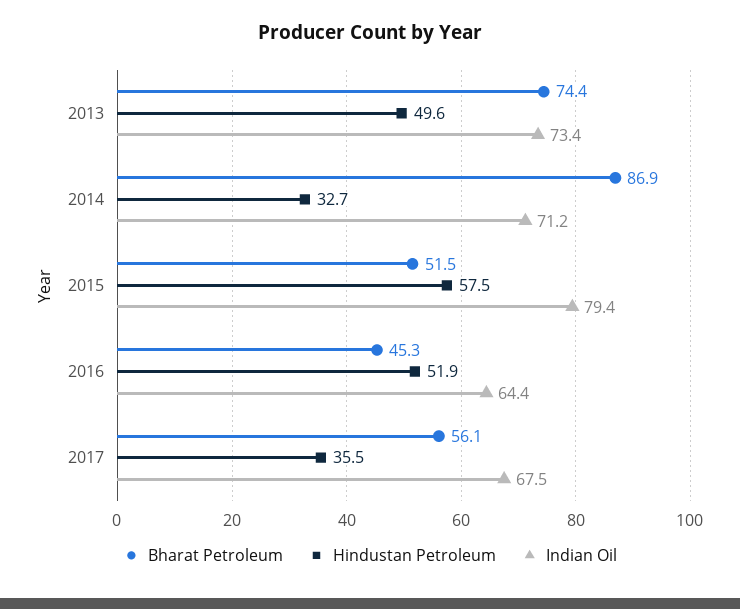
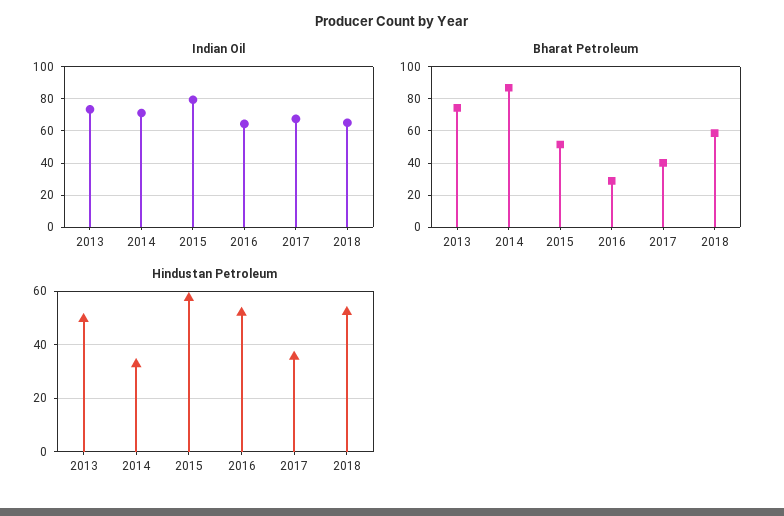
Bharat Petroleum, 2016: 45.3 -> 30
Bharat Petroleum, 2017: 56.1 -> 40
Indian Oil, 2018: none -> 65
Bharat Petroleum, 2018: none -> 60
Hindustan Petroleum, 2018: none -> 52.5

